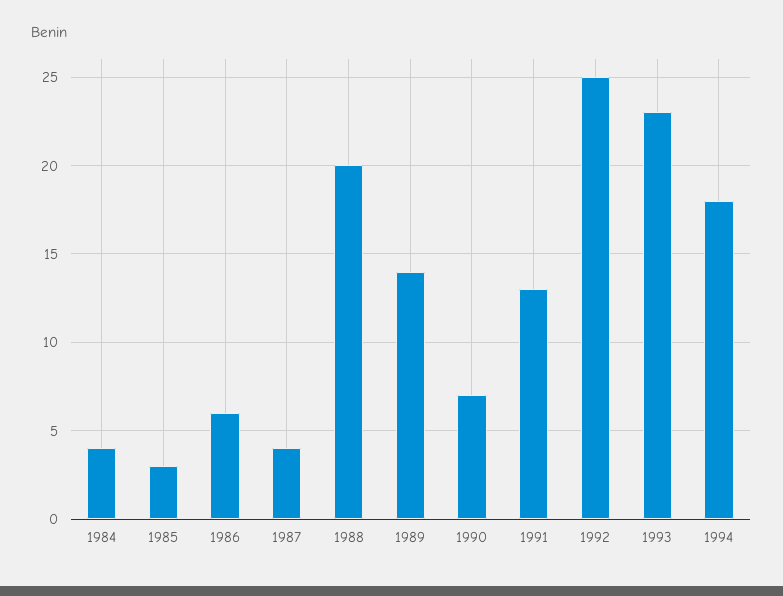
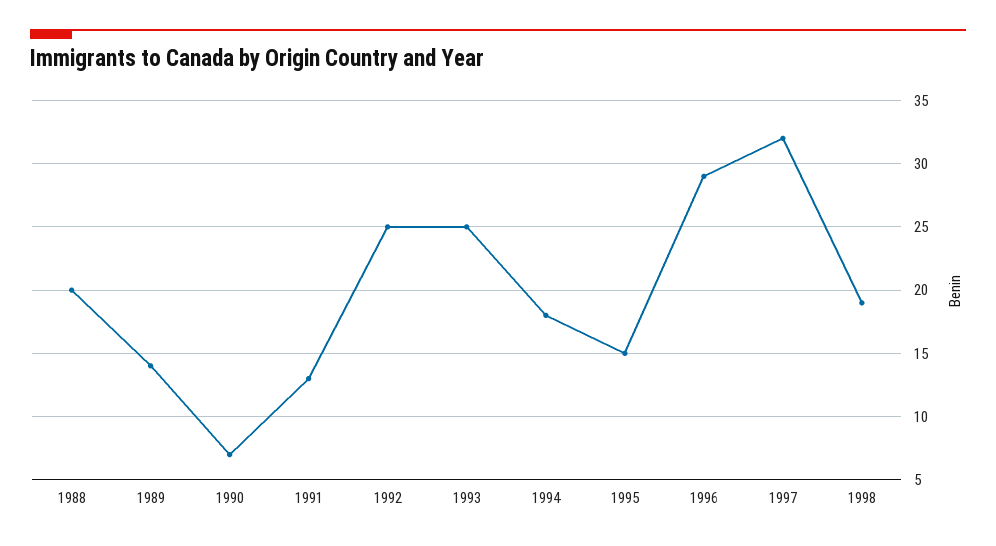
1984: 4 -> none
1985: 3 -> none
1986: 6 -> none
1987: 4 -> none
1993: 23 -> 25
1995: none -> 15
1996: none -> 29
1997: none -> 32
1998: none -> 19

